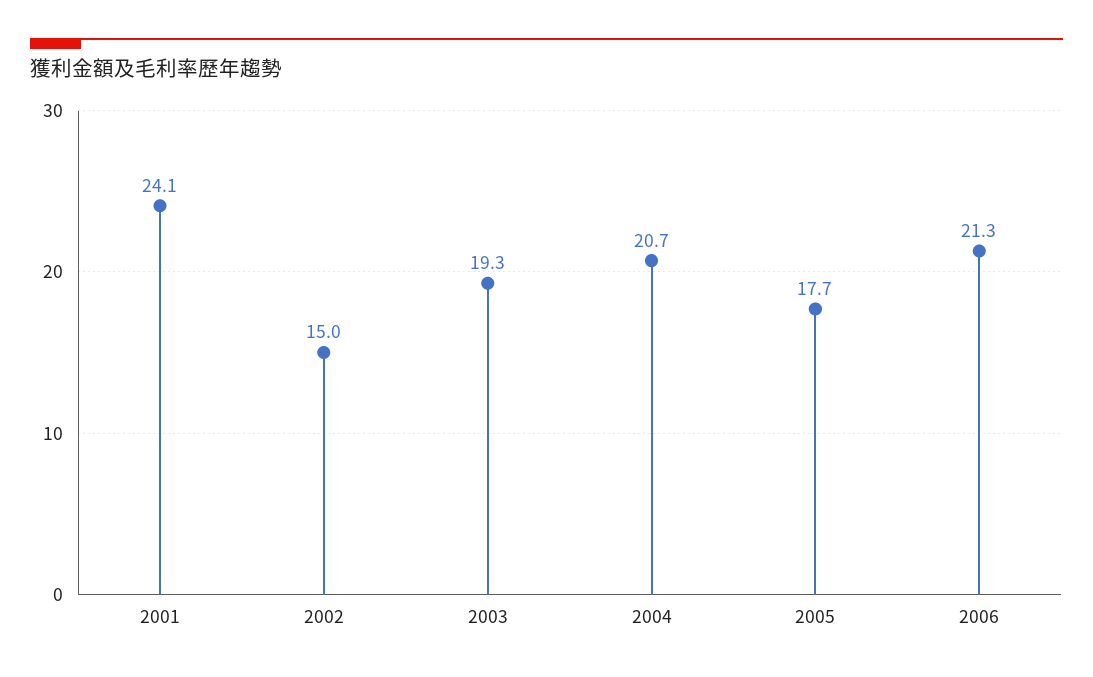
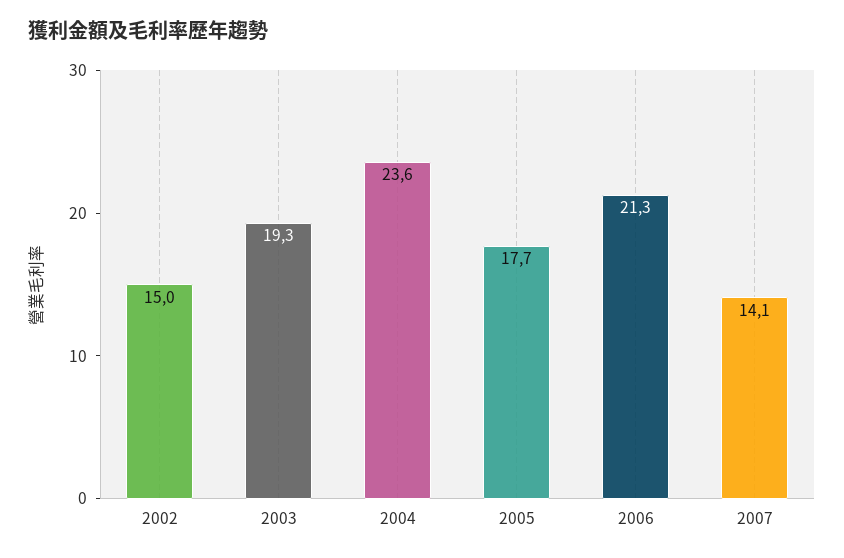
2001: 24.1 -> none
2004: 20.7 -> 23.6
2007: none -> 14.1

